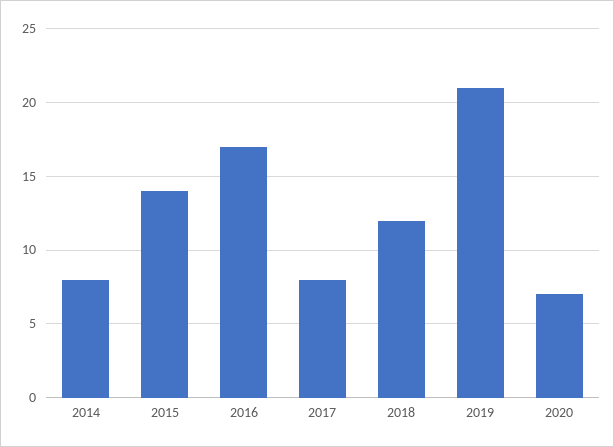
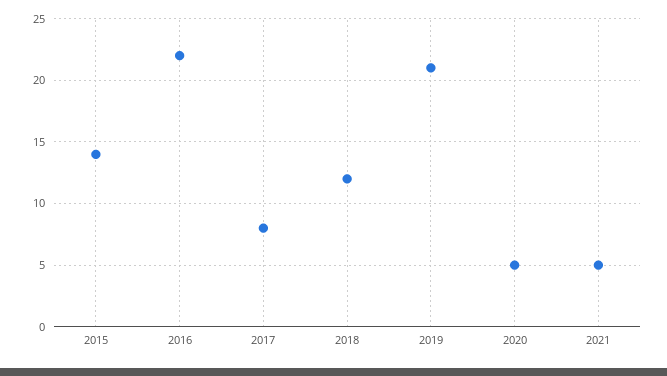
2014: 8 -> none
2016: 17 -> 22
2020: 7 -> 5
2021: none -> 5

